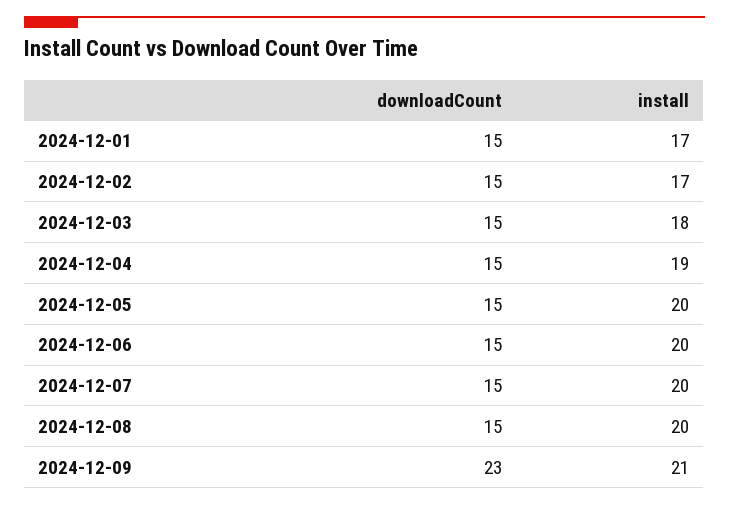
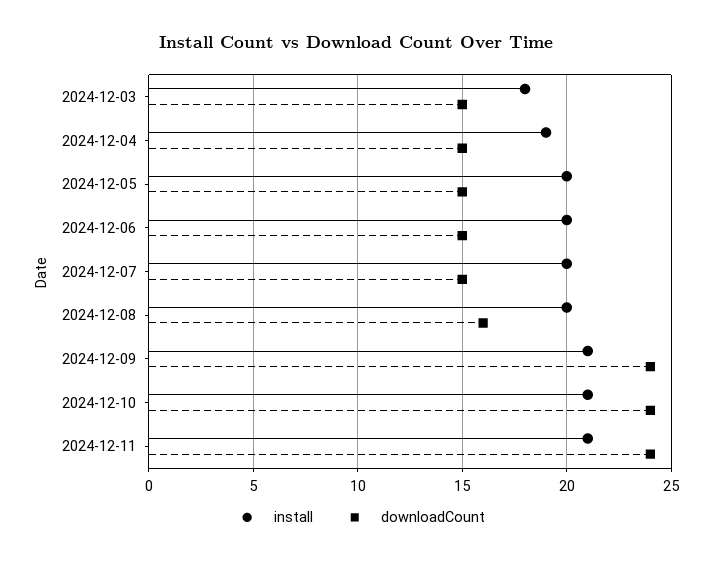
downloadCount, 2024-12-01: 15 -> none
install, 2024-12-01: 17 -> none
downloadCount, 2024-12-02: 15 -> none
install, 2024-12-02: 17 -> none
downloadCount, 2024-12-08: 15 -> 16
downloadCount, 2024-12-09: 23 -> 24
install, 2024-12-10: none -> 21
downloadCount, 2024-12-10: none -> 24
install, 2024-12-11: none -> 21
downloadCount, 2024-12-11: none -> 24

